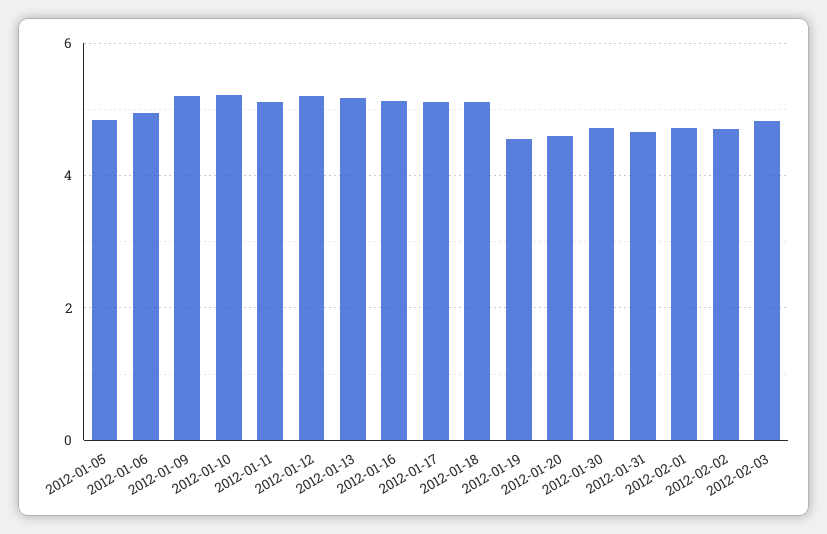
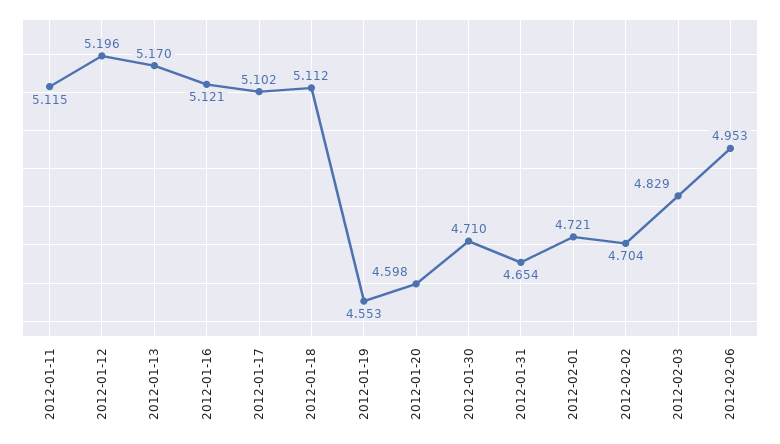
2012-01-05: 4.8 -> none
2012-01-06: 5 -> none
2012-01-09: 5.2 -> none
2012-01-10: 5.2 -> none
2012-02-06: none -> 4.953

